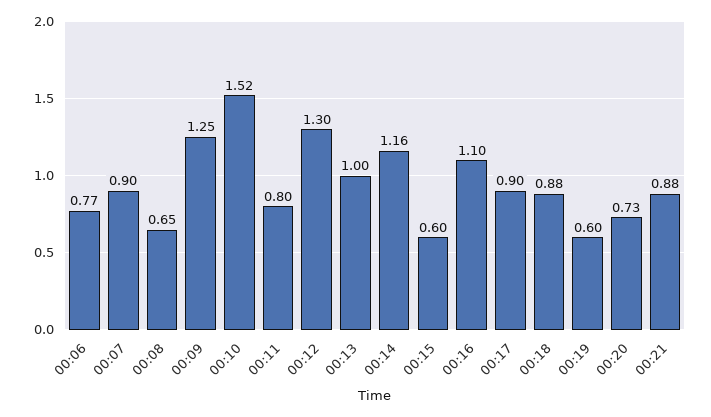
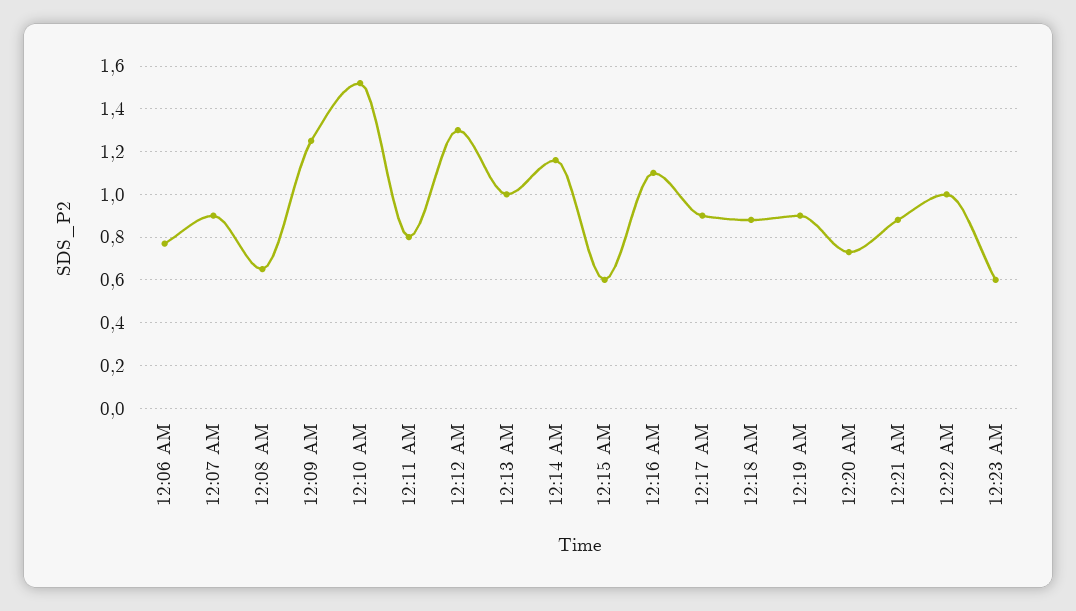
00:19: 0.6 -> 0.9
12:22 AM: none -> 1
12:23 AM: none -> 0.6

